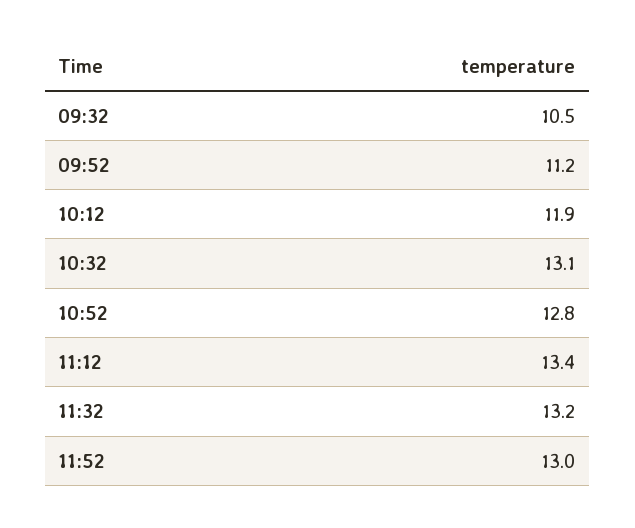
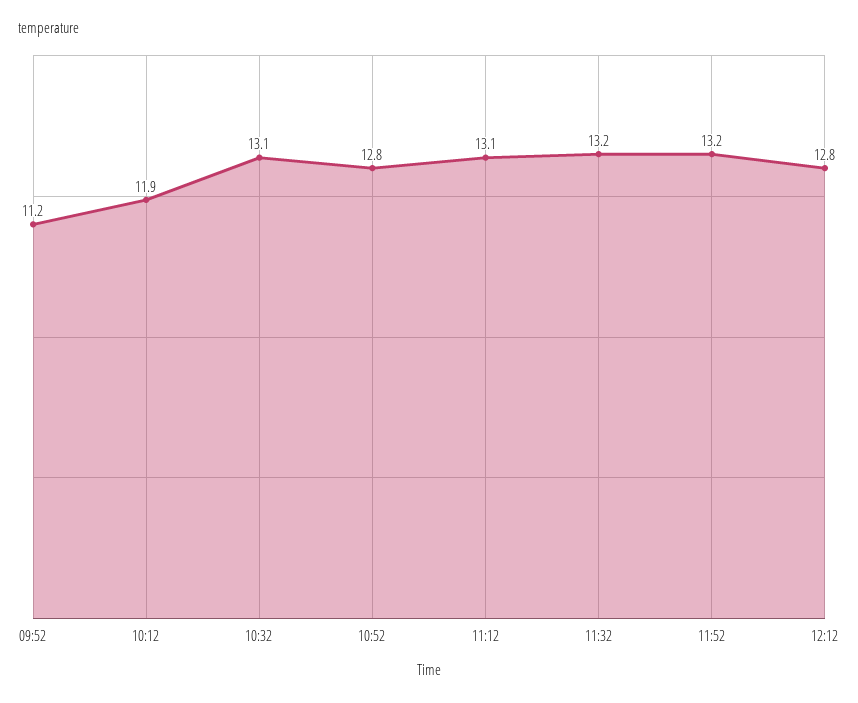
09:32: 10.5 -> none
11:12: 13.4 -> 13.1
11:52: 13 -> 13.2
12:12: none -> 12.8

